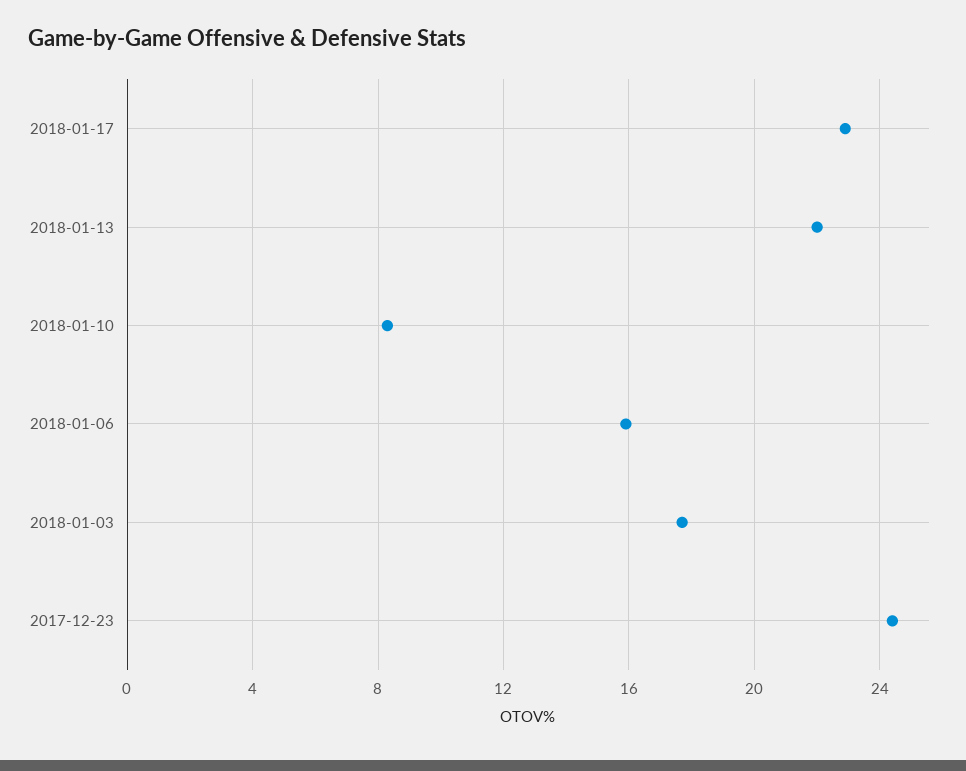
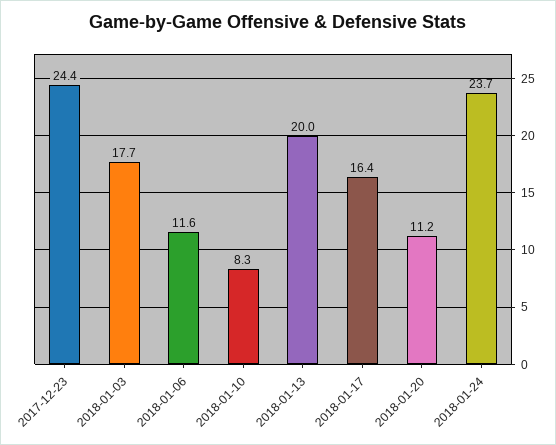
2018-01-17: 23 -> 16.4
2018-01-13: 22 -> 20
2018-01-06: 16 -> 11.6
2018-01-20: none -> 11.2
2018-01-24: none -> 23.7

